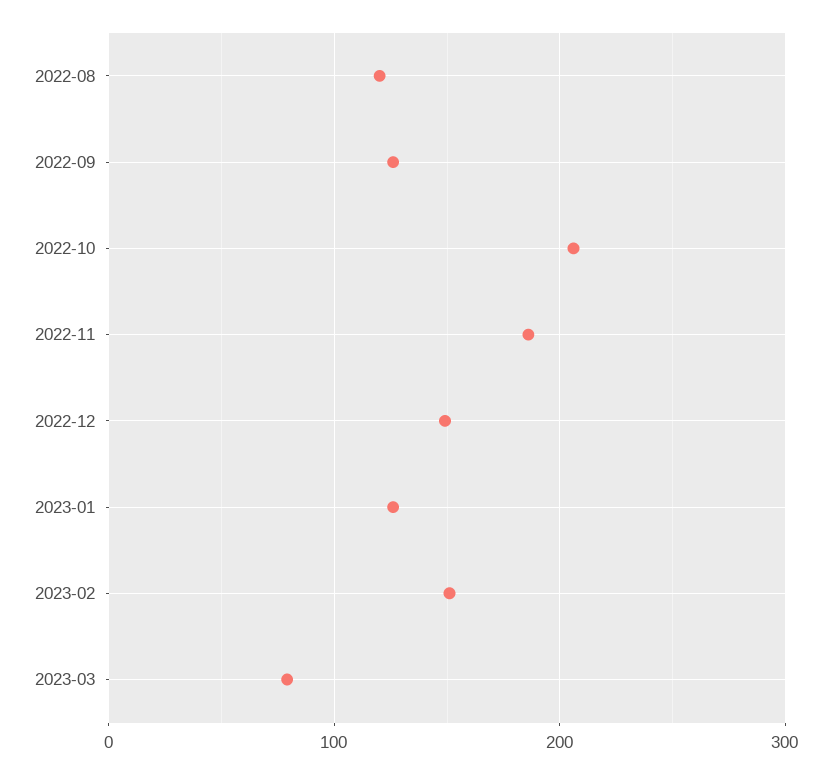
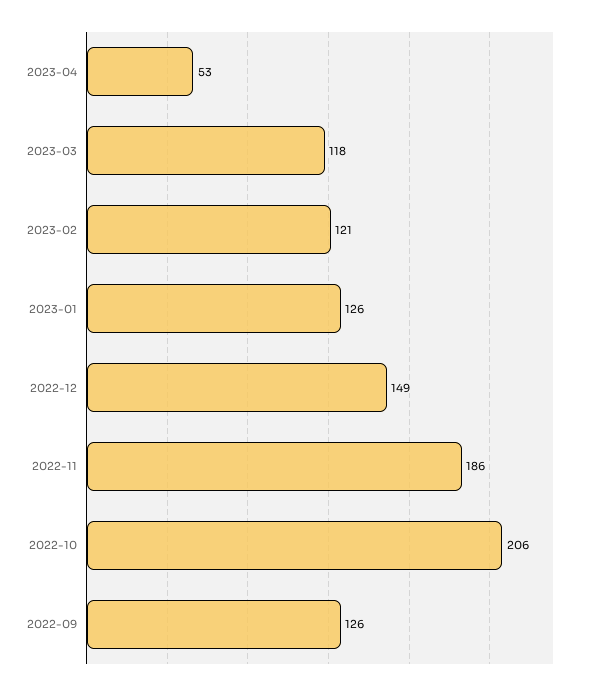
2022-08: 120 -> none
2023-02: 150 -> 121
2023-03: 80 -> 118
2023-04: none -> 53

